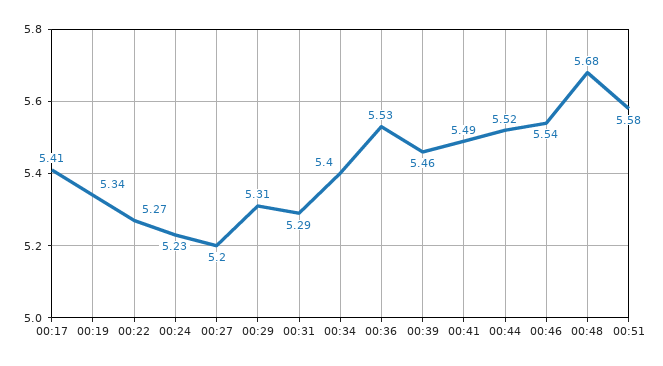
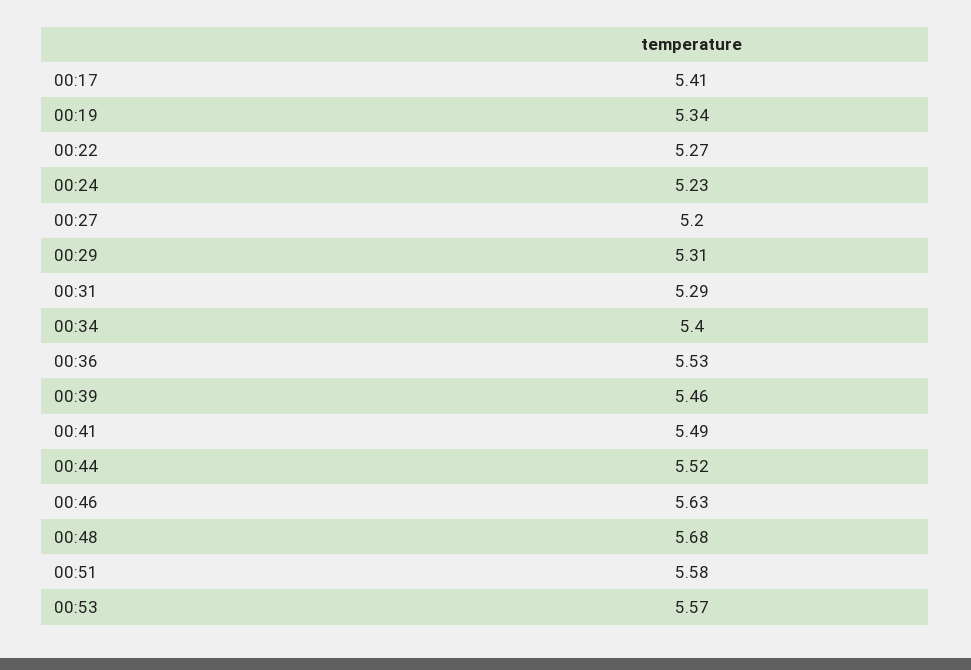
00:46: 5.54 -> 5.63
00:53: none -> 5.57

